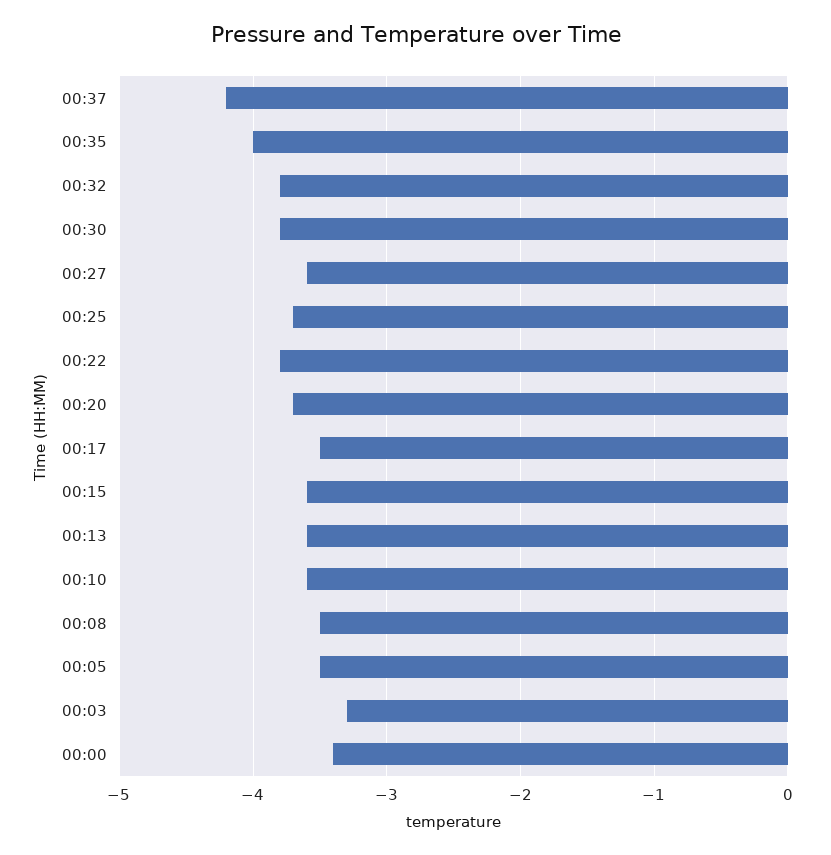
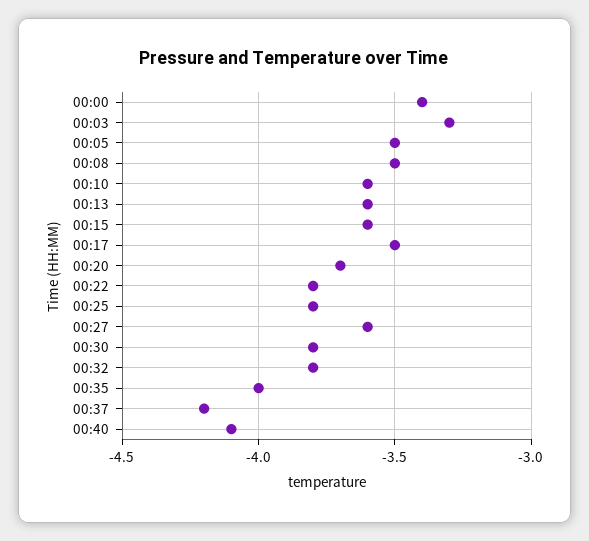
00:25: -3.7 -> -3.8
00:40: none -> -4.1

